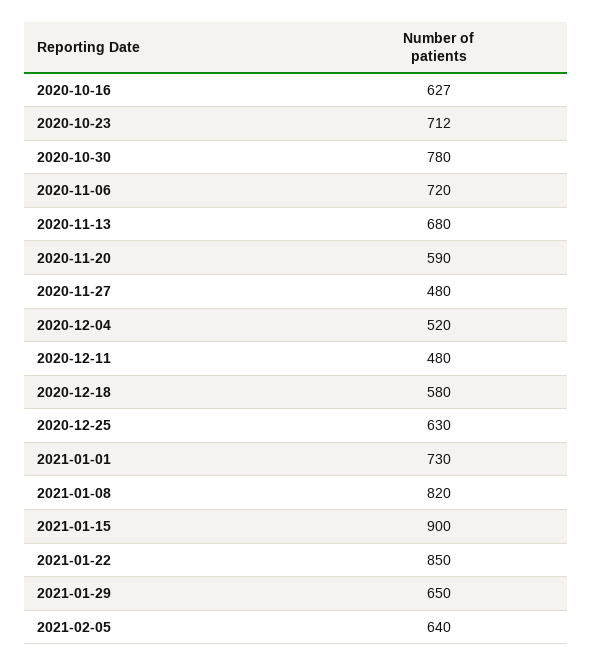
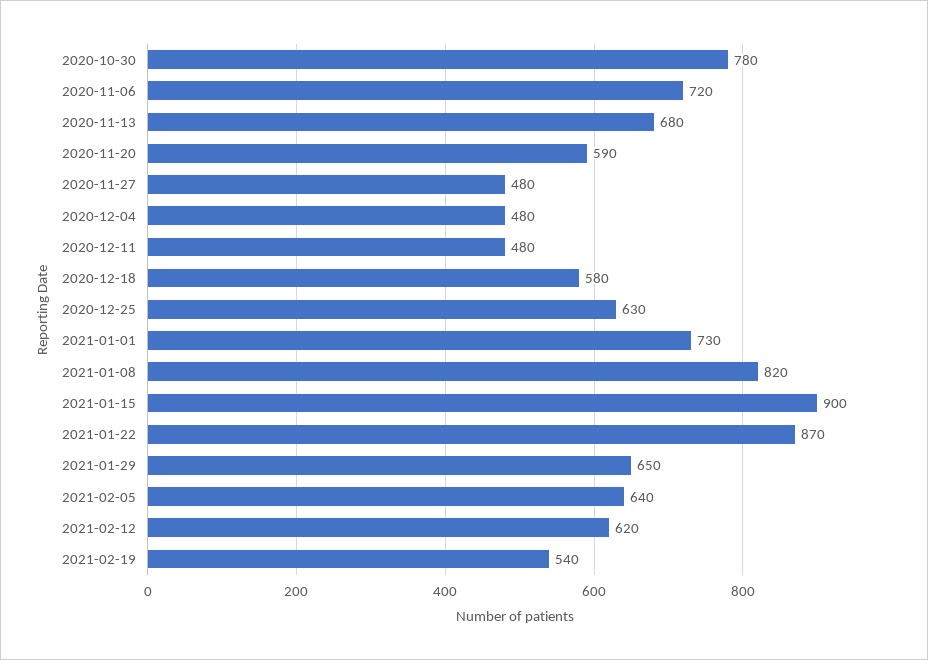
2020-10-16: 627 -> none
2020-10-23: 712 -> none
2020-12-04: 520 -> 480
2021-01-22: 850 -> 870
2021-02-12: none -> 620
2021-02-19: none -> 540

